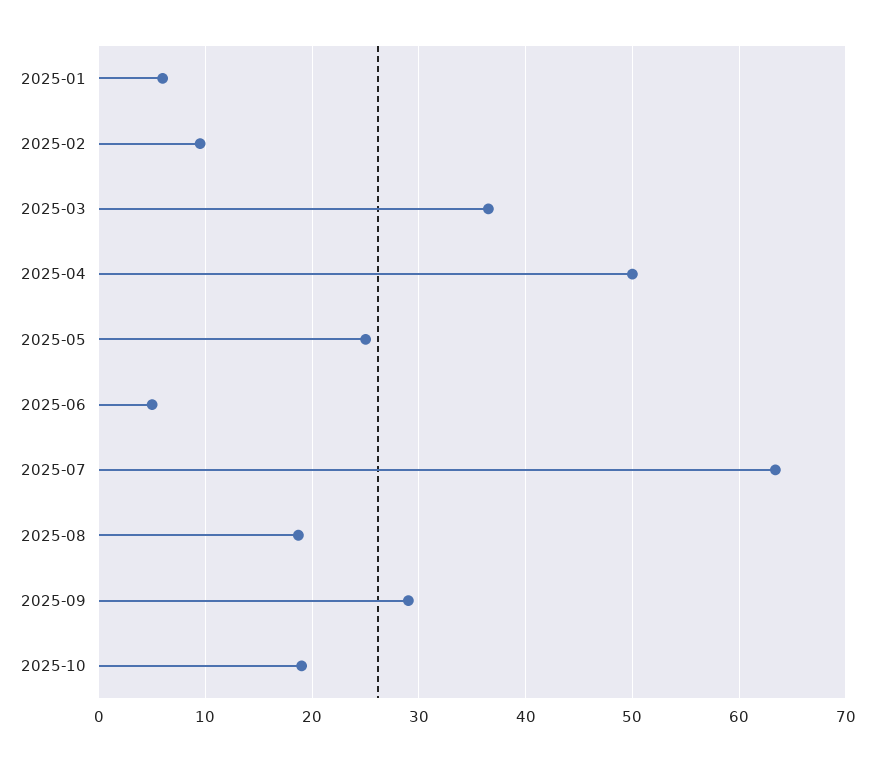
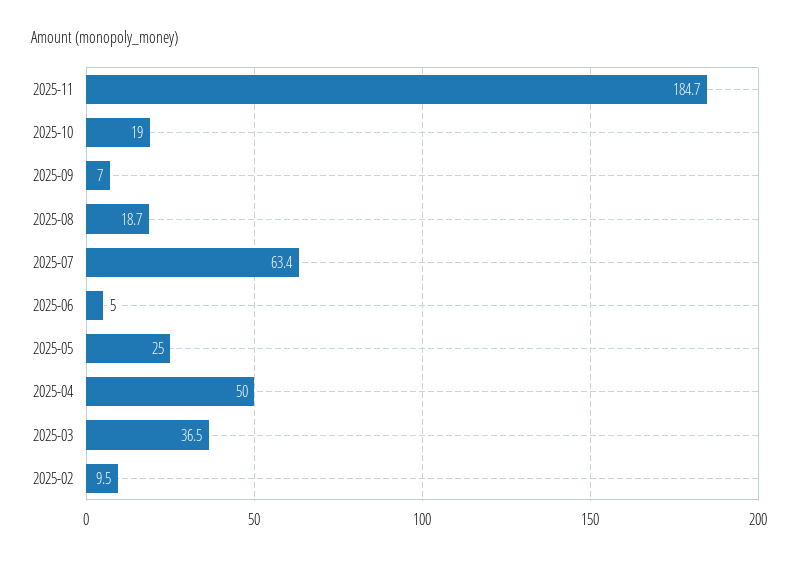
2025-01: 6 -> none
2025-09: 29 -> 7
2025-11: none -> 184.7

